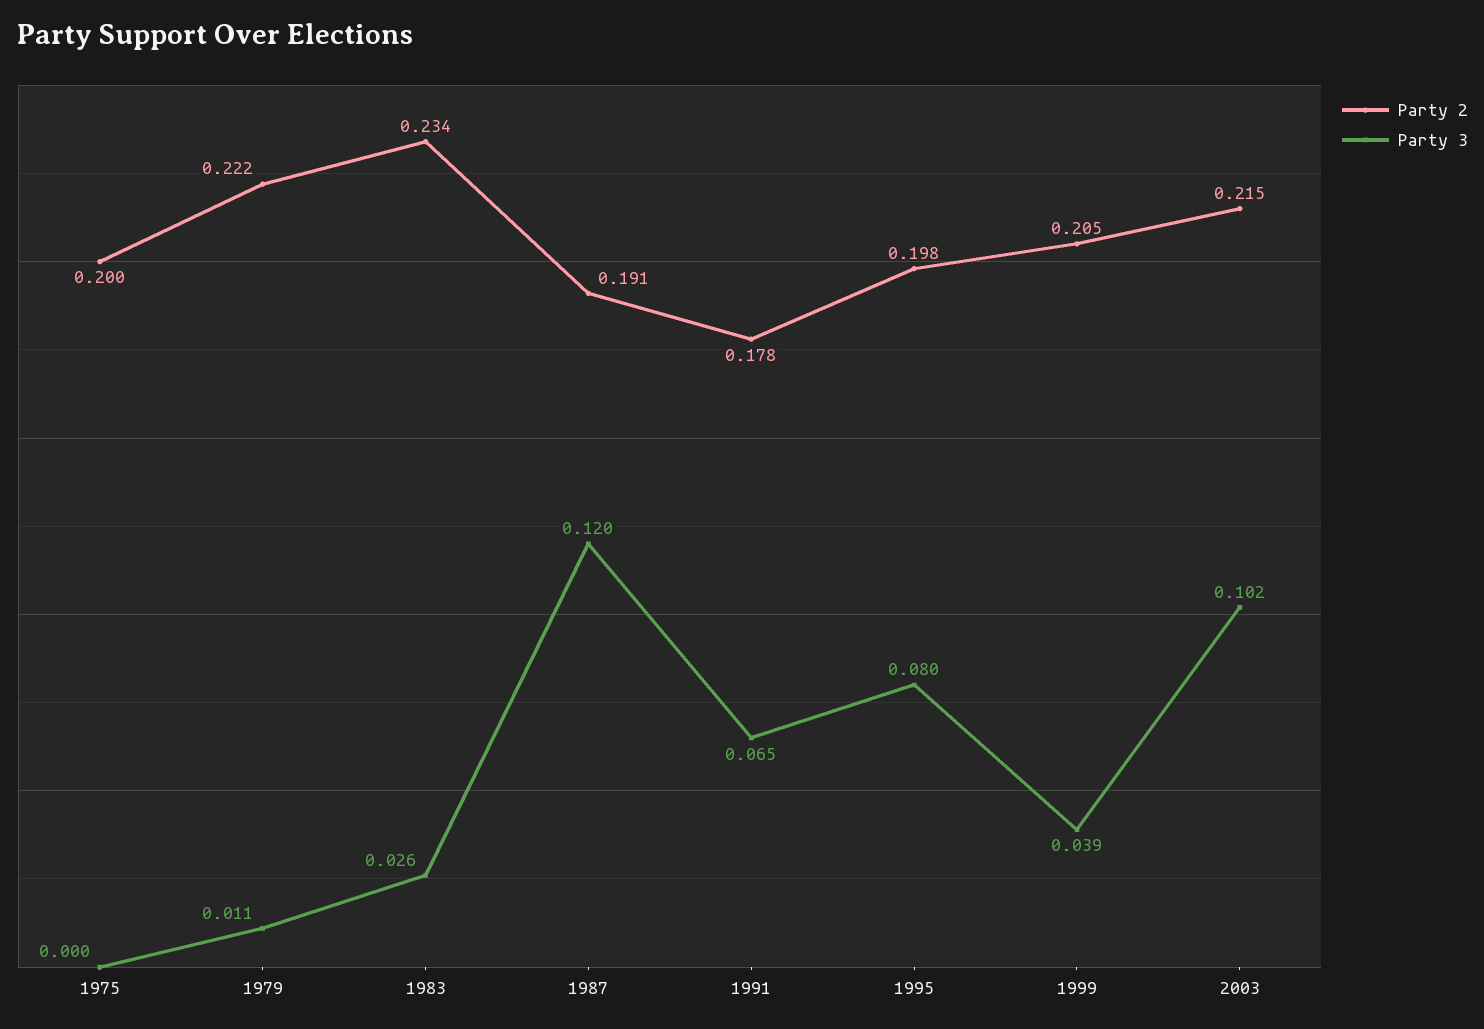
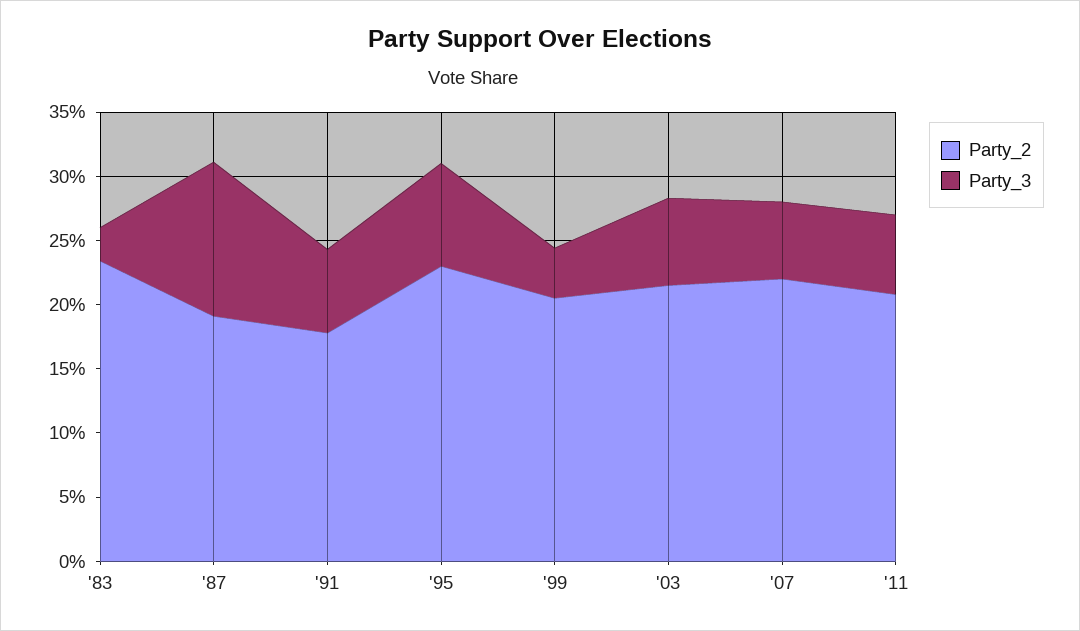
Party 2, 1975: 0.2 -> none
Party 3, 1975: 0 -> none
Party 2, 1979: 0.222 -> none
Party 3, 1979: 0.011 -> none
Party 2, 1995: 0.198 -> 0.23
Party 3, 2003: 0.102 -> 0.07
Party 2, '07: none -> 0.22
Party 3, '07: none -> 0.06
Party 2, '11: none -> 0.21
Party 3, '11: none -> 0.06

